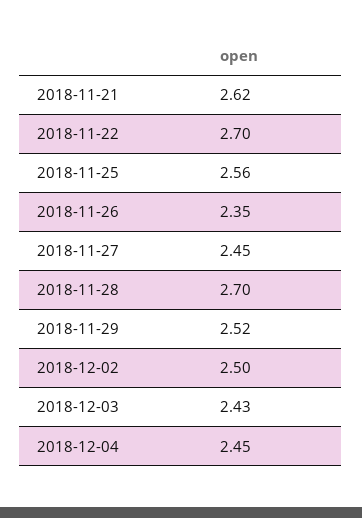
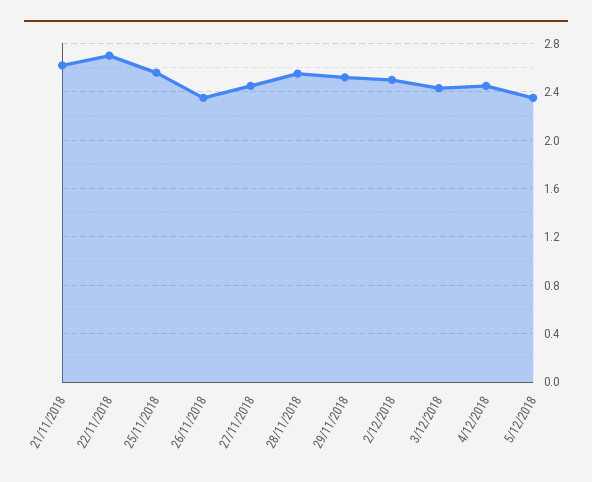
2018-11-28: 2.7 -> 2.55
5/12/2018: none -> 2.35

